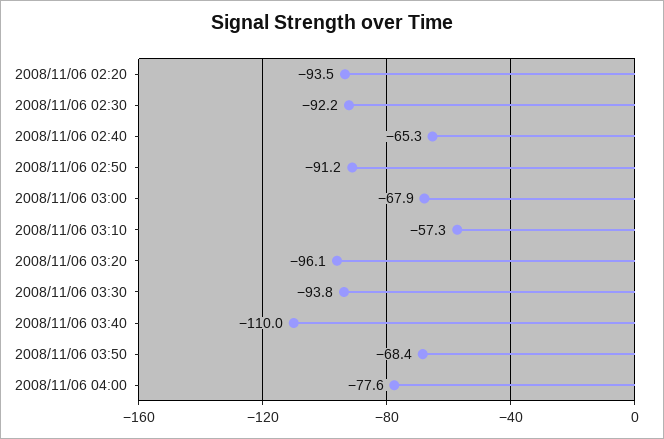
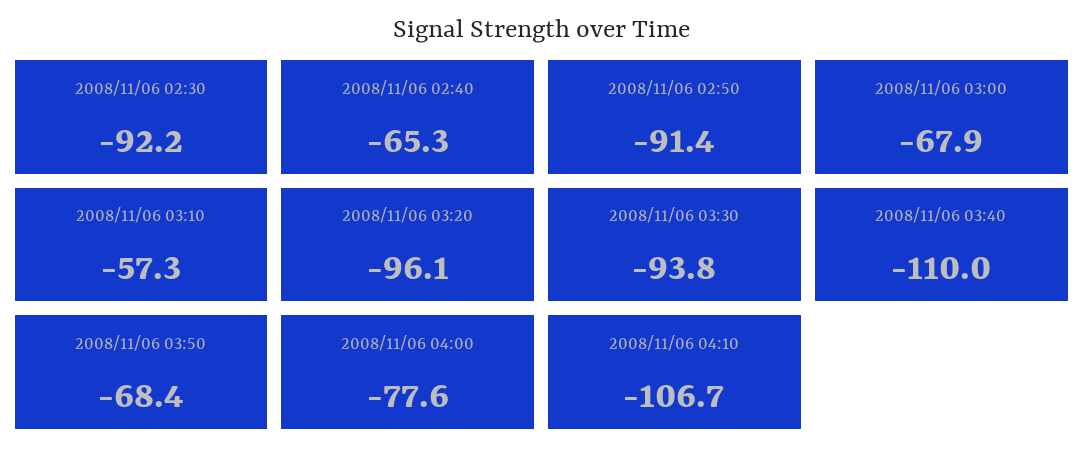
2008/11/06 02:20: -93.5 -> none
2008/11/06 02:50: -91.2 -> -91.4
2008/11/06 04:10: none -> -106.7

